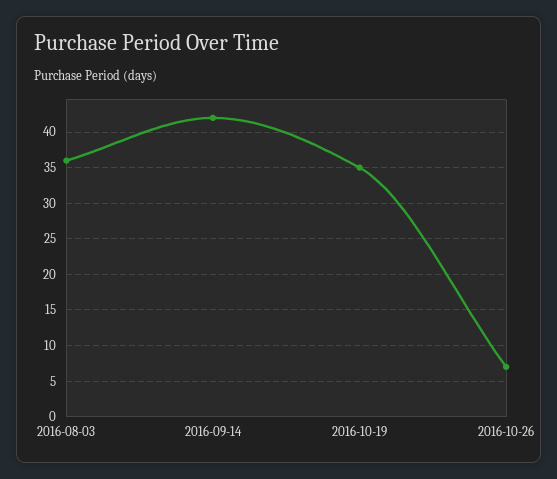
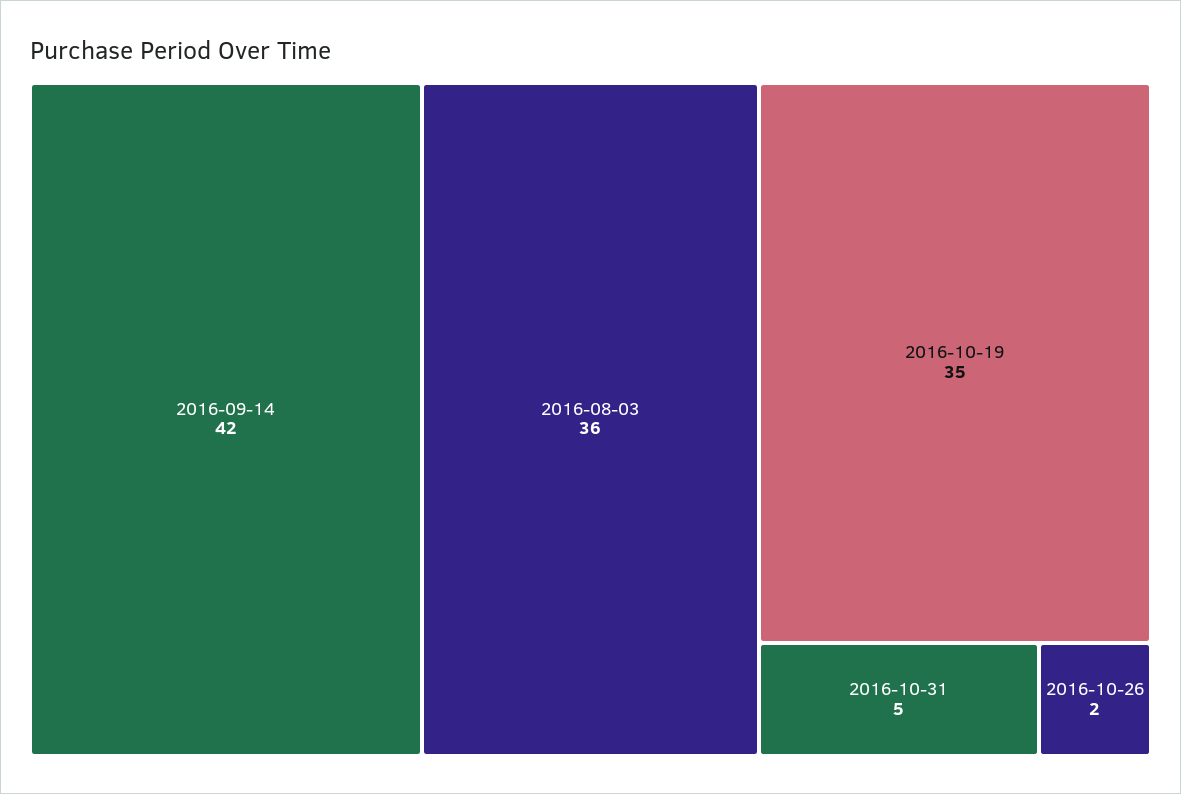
2016-10-26: 7 -> 2
2016-10-31: none -> 5

